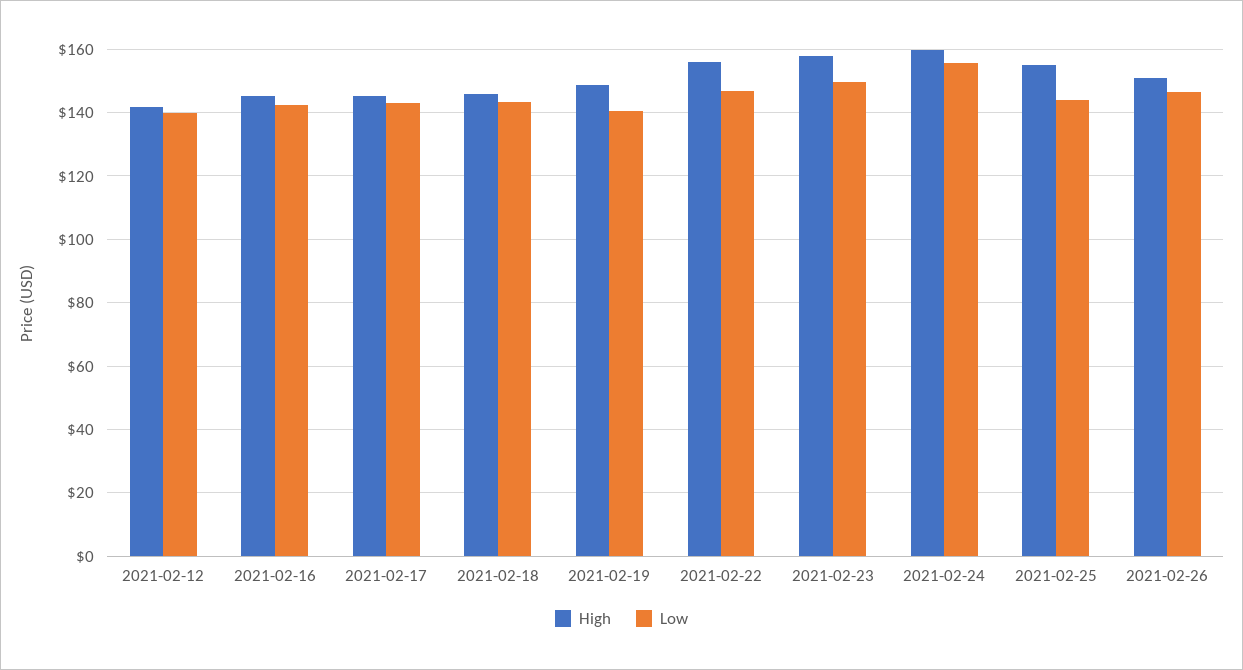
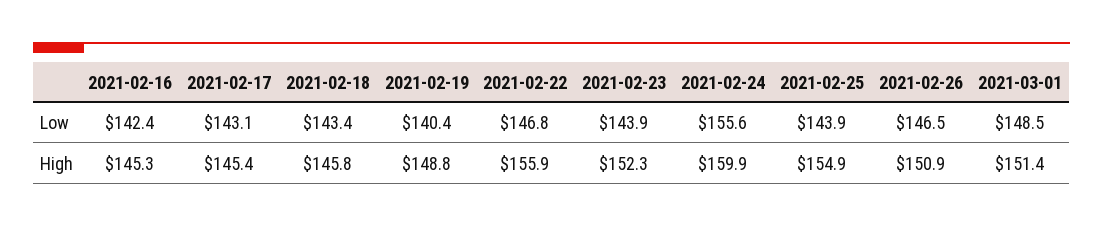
High, 2021-02-12: 142 -> none
Low, 2021-02-12: 140 -> none
High, 2021-02-23: 158 -> 152.3
Low, 2021-02-23: 150 -> 143.9
Low, 2021-03-01: none -> 148.5
High, 2021-03-01: none -> 151.4

